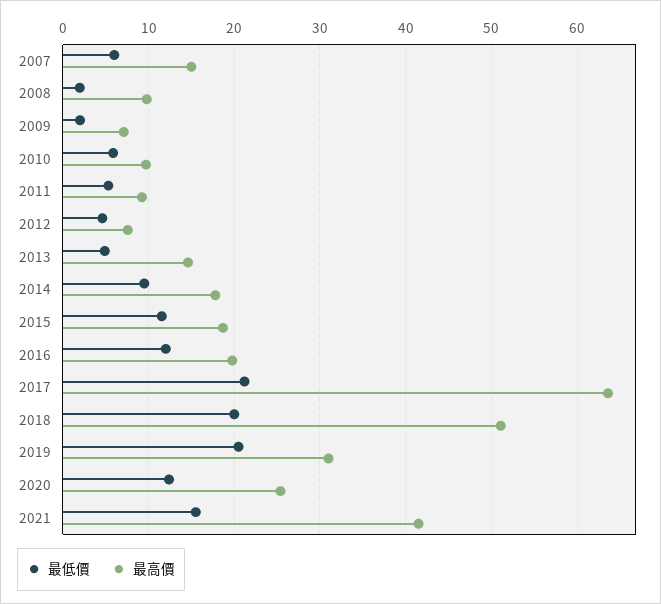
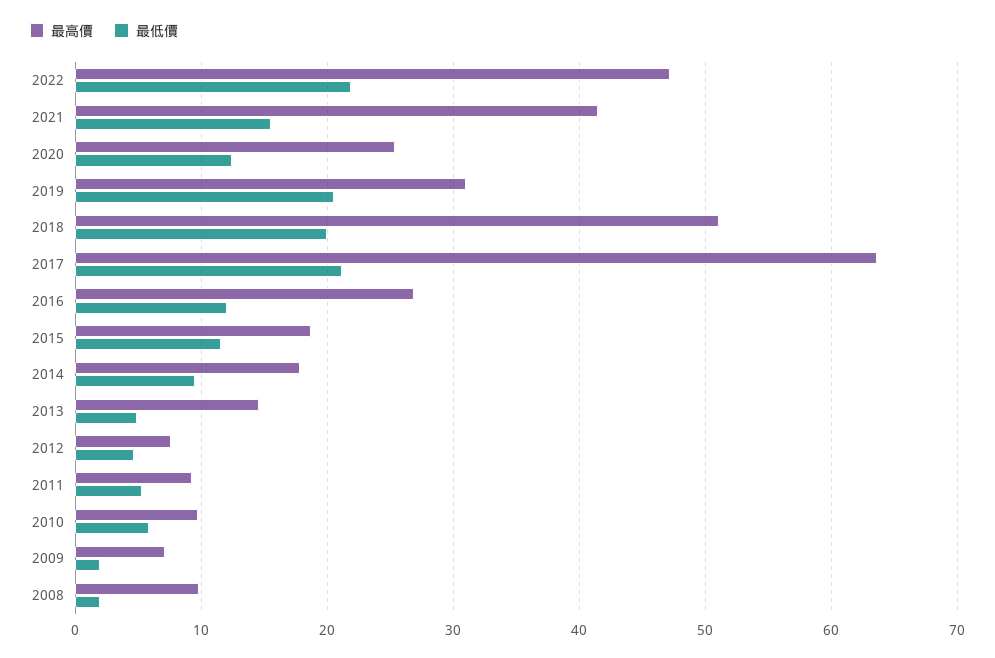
最低價, 2007: 6 -> none
最高價, 2007: 15 -> none
最高價, 2016: 20 -> 27
最高價, 2022: none -> 47
最低價, 2022: none -> 22

